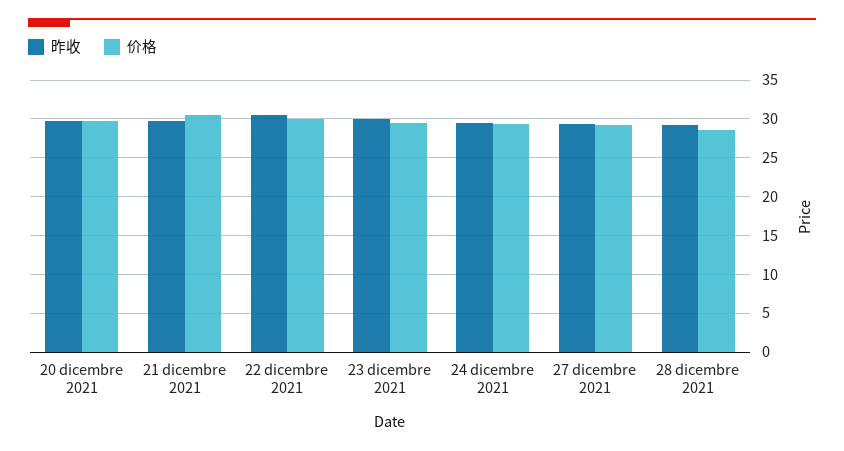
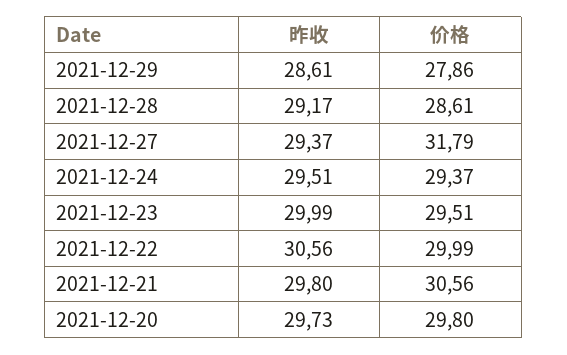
价格, 27 dicembre 2021: 29 -> 31.79
昨收, 2021-12-29: none -> 28.61
价格, 2021-12-29: none -> 27.86

